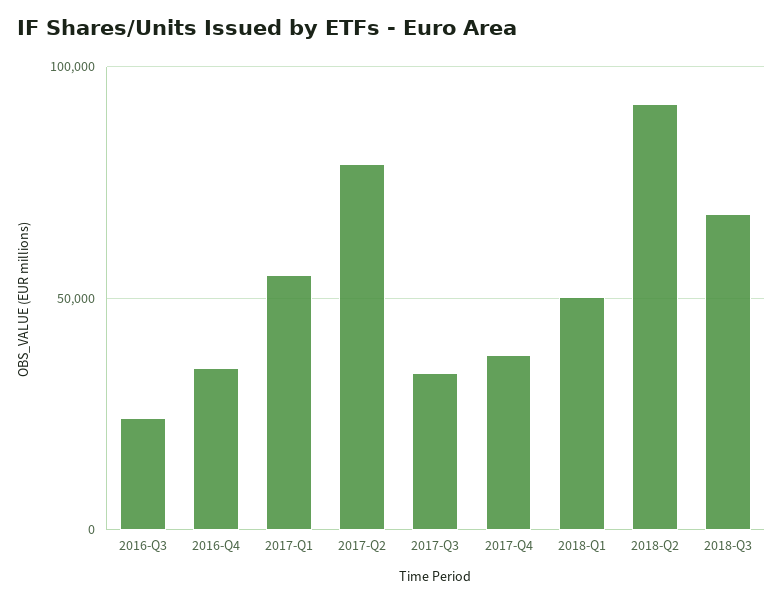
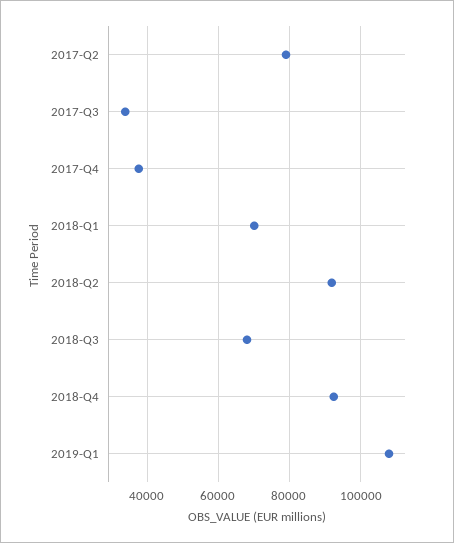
2016-Q3: 25000 -> none
2016-Q4: 35000 -> none
2017-Q1: 55000 -> none
2018-Q1: 50000 -> 70000
2018-Q4: none -> 92000
2019-Q1: none -> 108000

